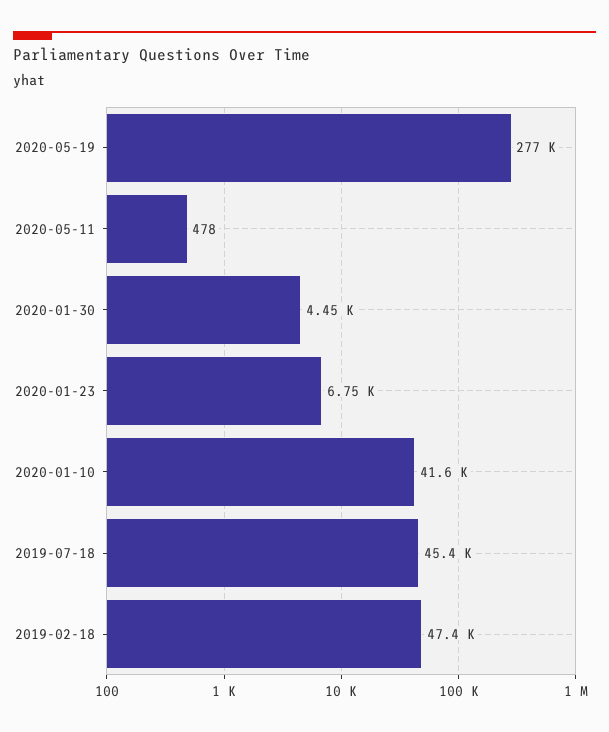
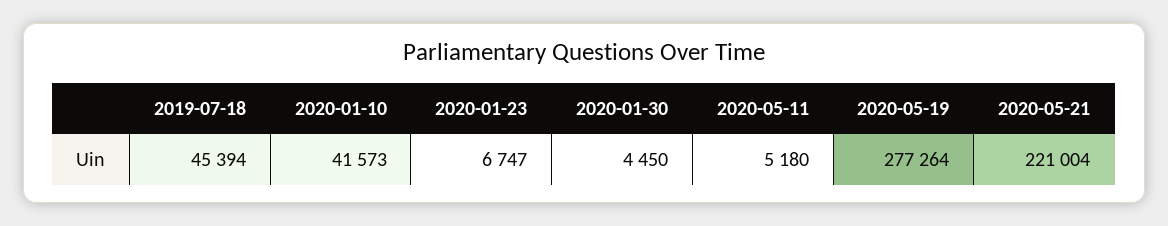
2020-05-11: 478 -> 5180
2019-02-18: 47400 -> none
2020-05-21: none -> 221004

